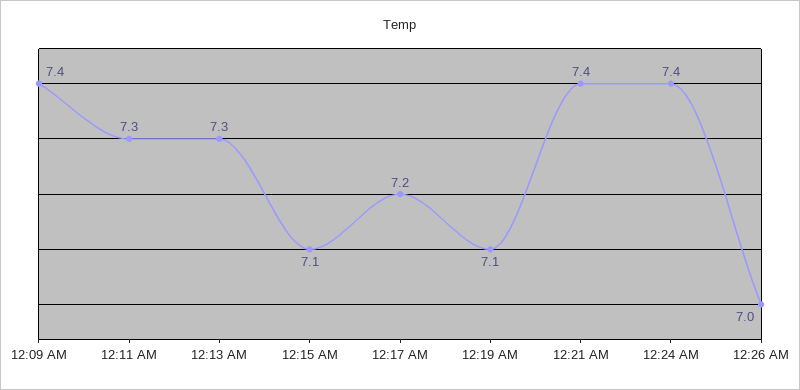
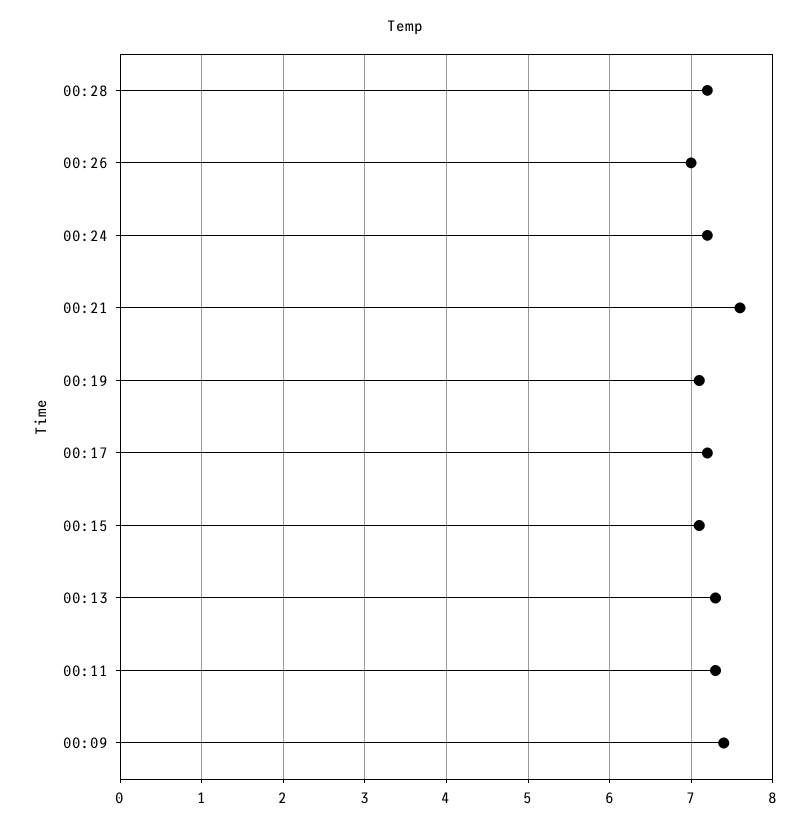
12:21 AM: 7.4 -> 7.6
12:24 AM: 7.4 -> 7.2
00:28: none -> 7.2

